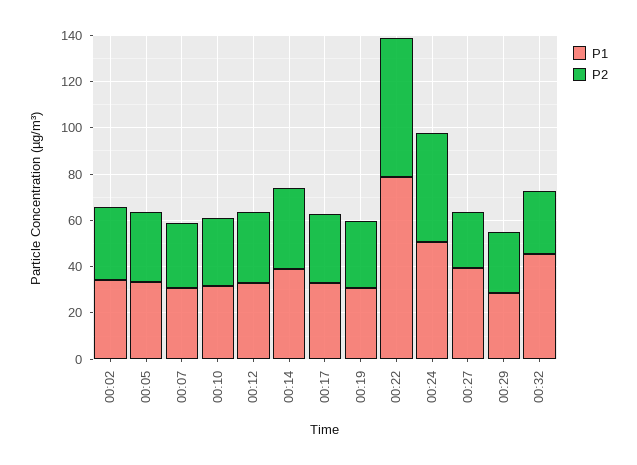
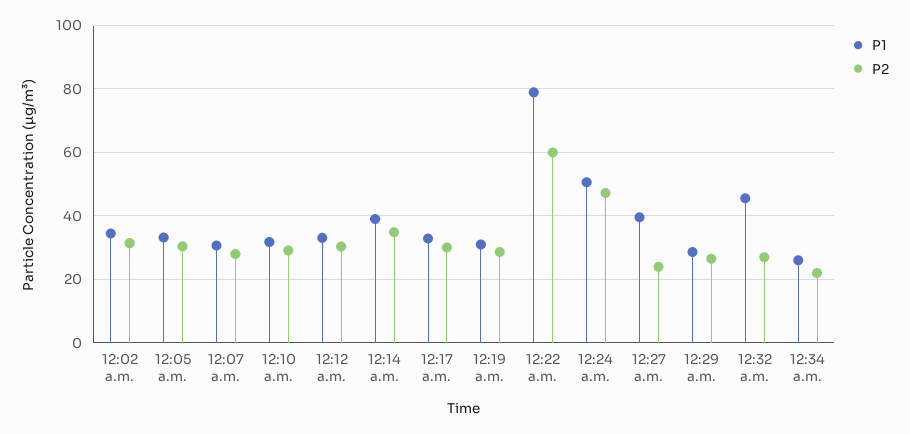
P1, 12:34 a.m.: none -> 26
P2, 12:34 a.m.: none -> 22

